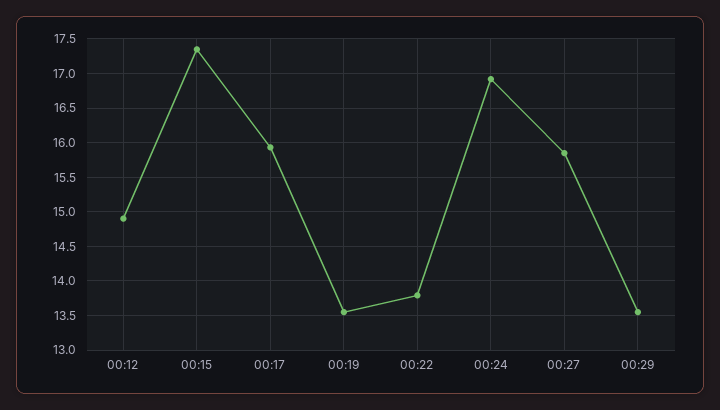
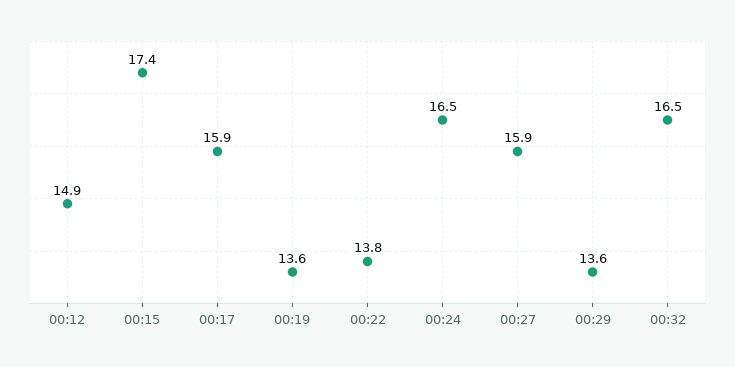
00:24: 16.9 -> 16.5
00:32: none -> 16.5

